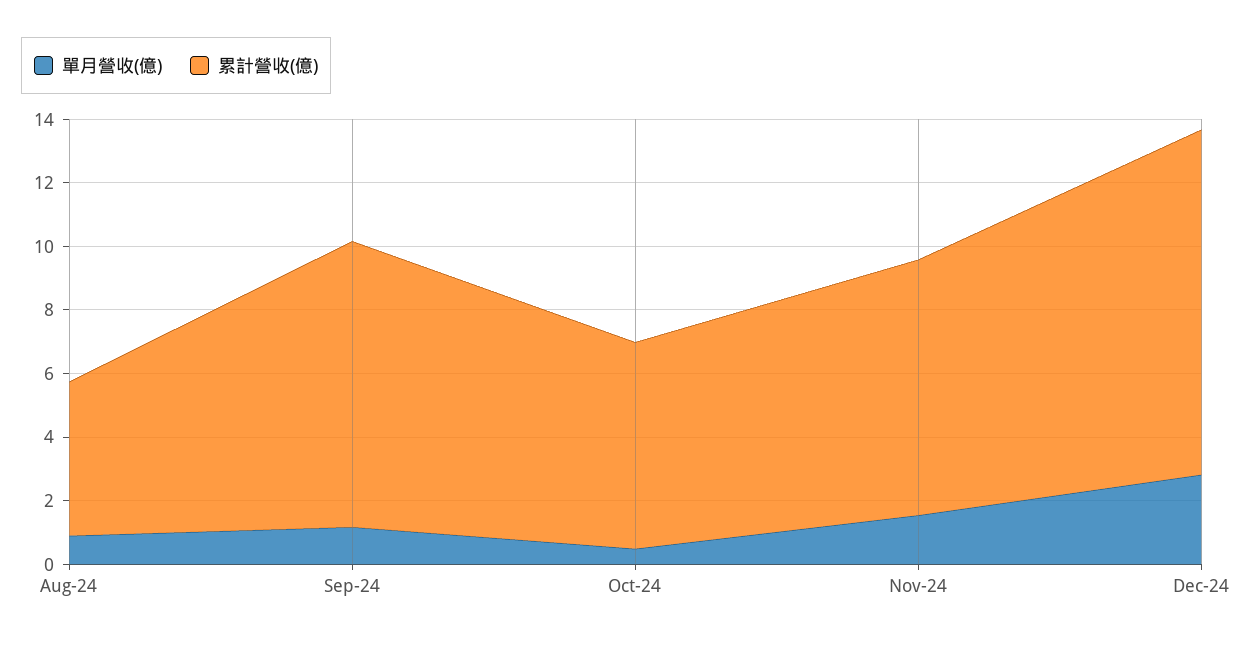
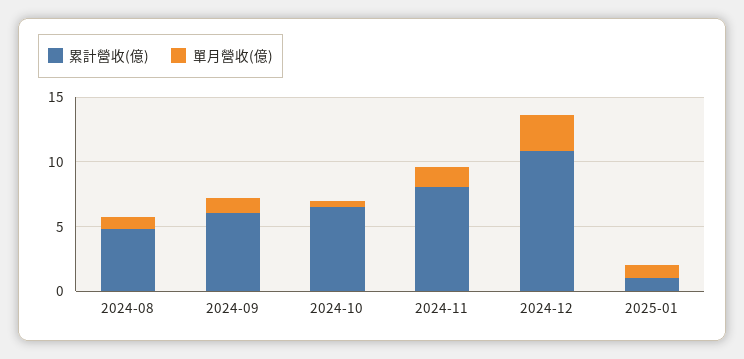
累計營收(億), Sep-24: 9 -> 6
累計營收(億), 2025-01: none -> 1
單月營收(億), 2025-01: none -> 1

